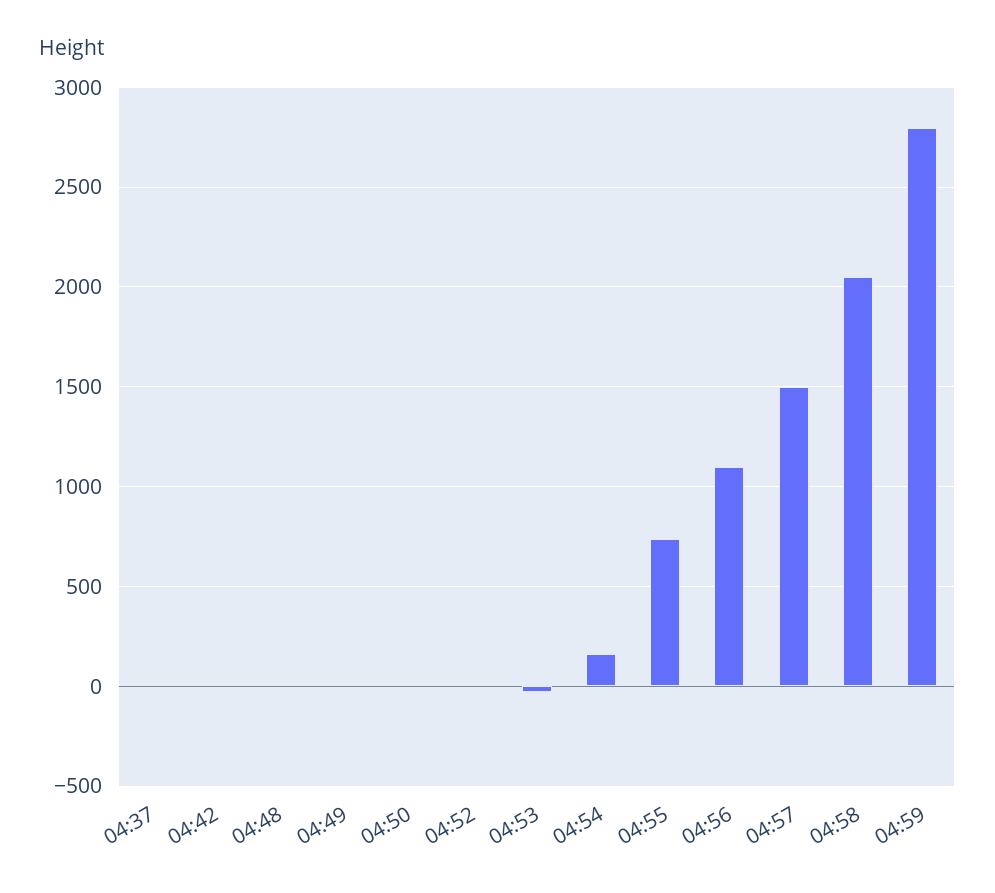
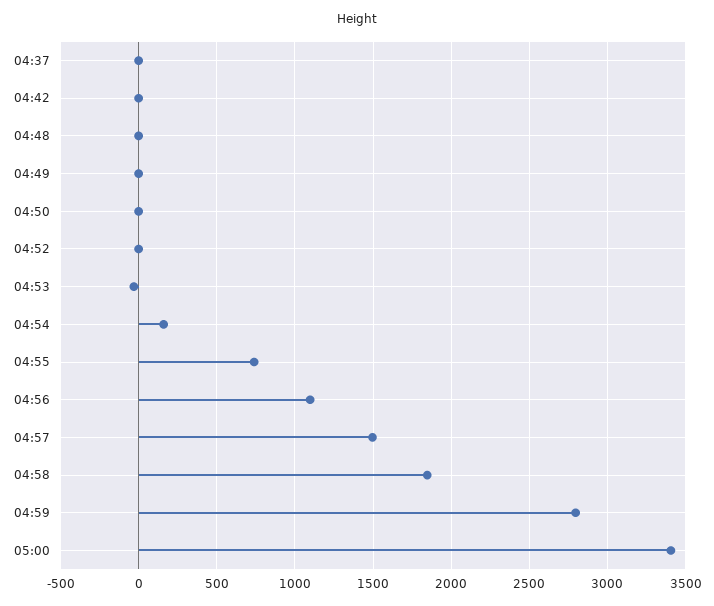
04:58: 2050 -> 1850
05:00: none -> 3400

